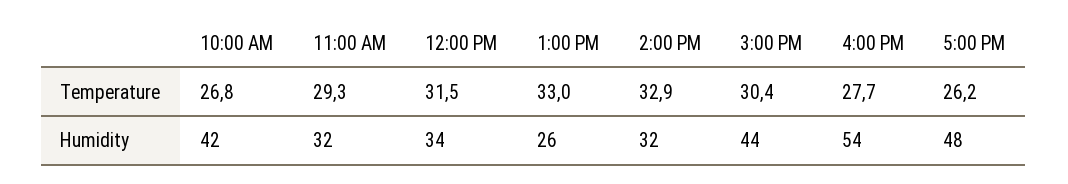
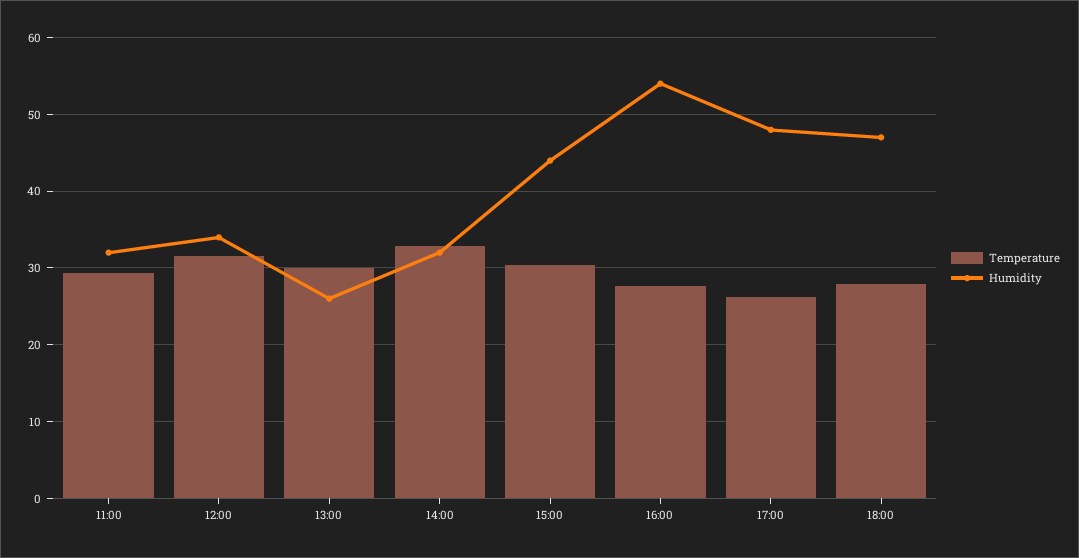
Temperature, 10:00 AM: 26.8 -> none
Temperature, 1:00 PM: 33 -> 30
Humidity, 10:00 AM: 42 -> none
Temperature, 18:00: none -> 28
Humidity, 18:00: none -> 47

